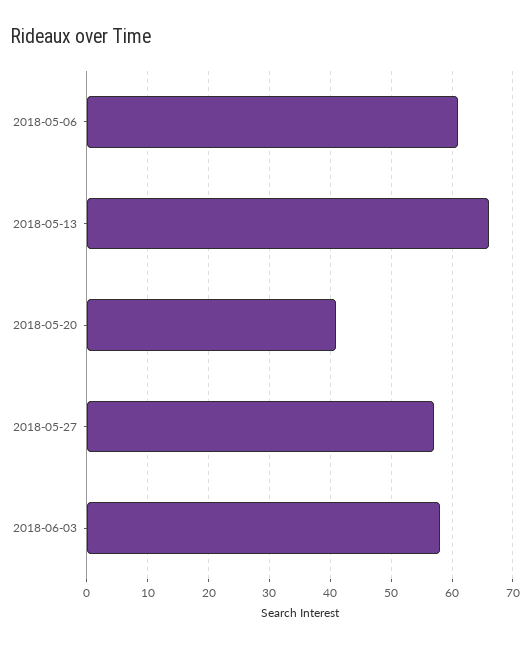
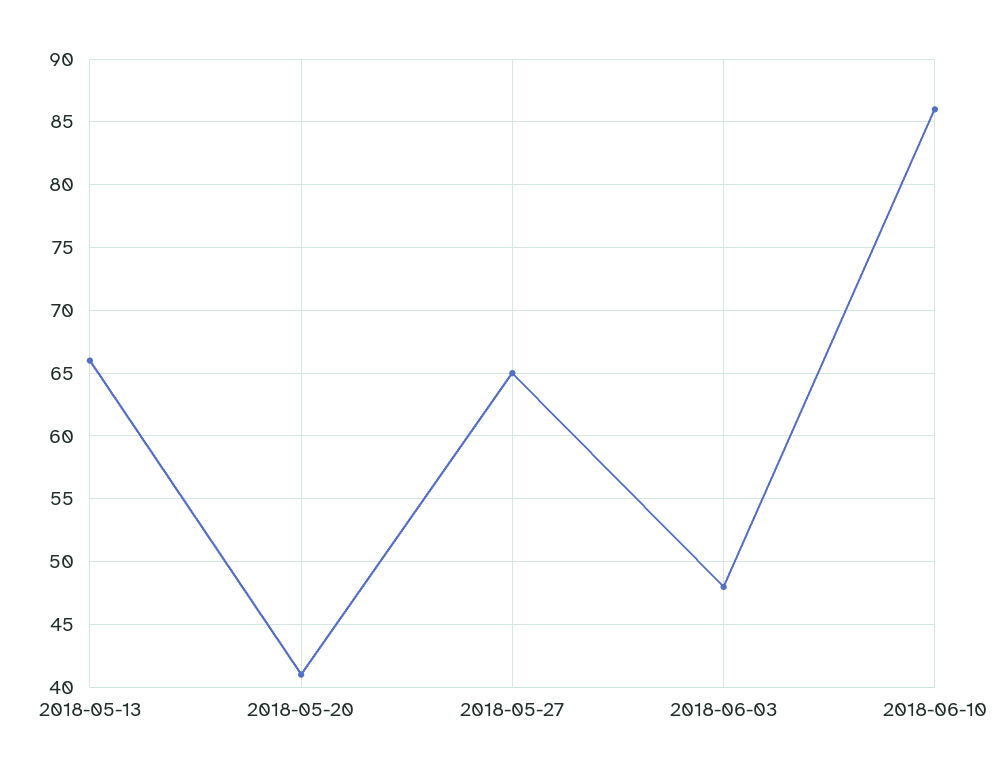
2018-05-06: 61 -> none
2018-05-27: 57 -> 65
2018-06-03: 58 -> 48
2018-06-10: none -> 86

